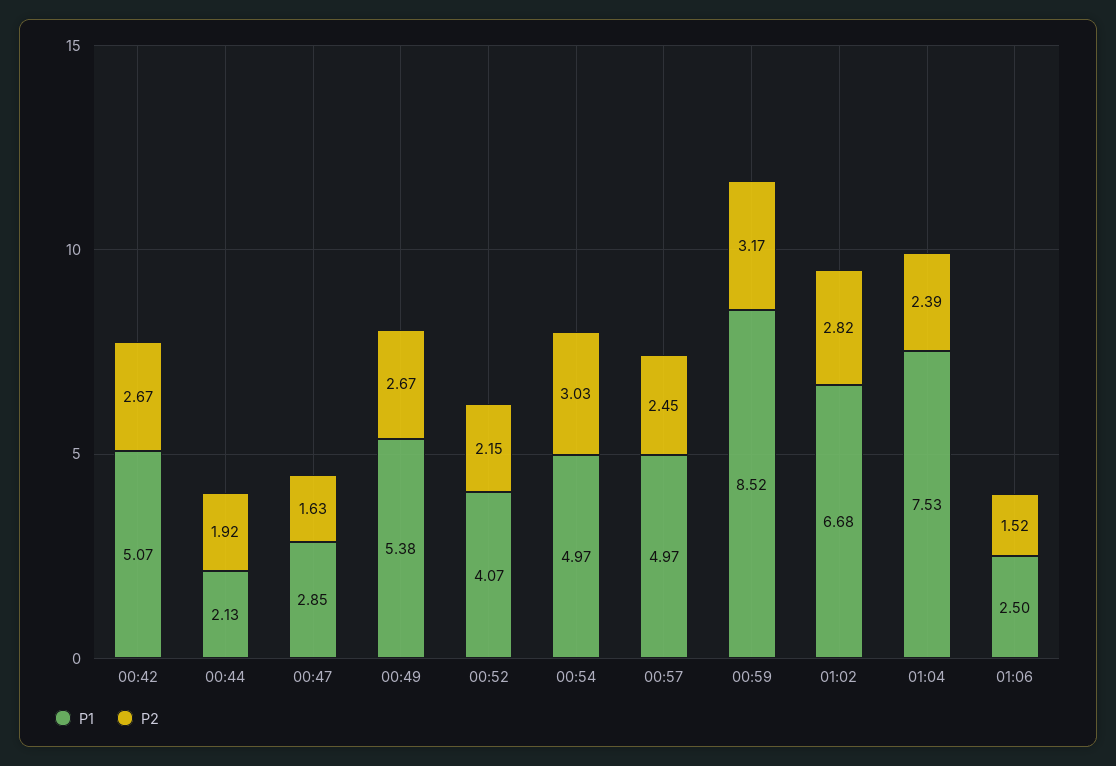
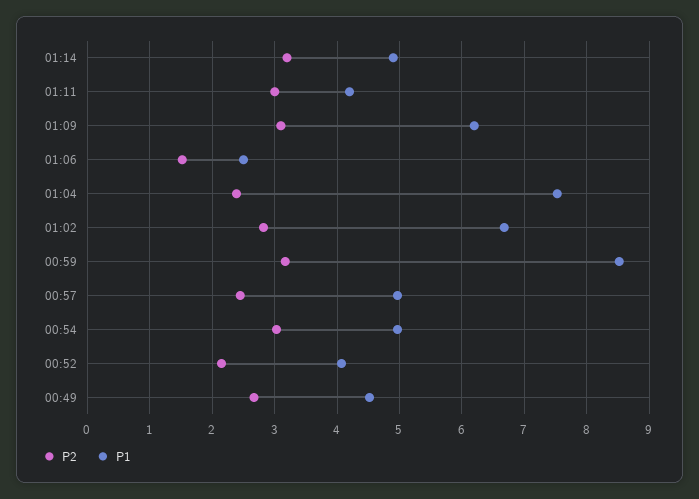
P1, 00:42: 5.07 -> none
P2, 00:42: 2.67 -> none
P1, 00:44: 2.13 -> none
P2, 00:44: 1.92 -> none
P1, 00:47: 2.85 -> none
P2, 00:47: 1.63 -> none
P1, 00:49: 5.38 -> 4.5
P2, 01:14: none -> 3.2
P1, 01:14: none -> 4.9
P2, 01:11: none -> 3
P1, 01:11: none -> 4.2
P2, 01:09: none -> 3.1
P1, 01:09: none -> 6.2

